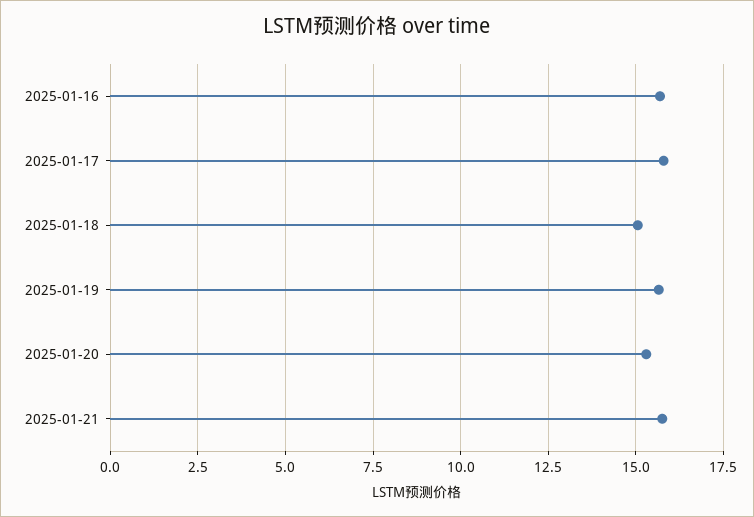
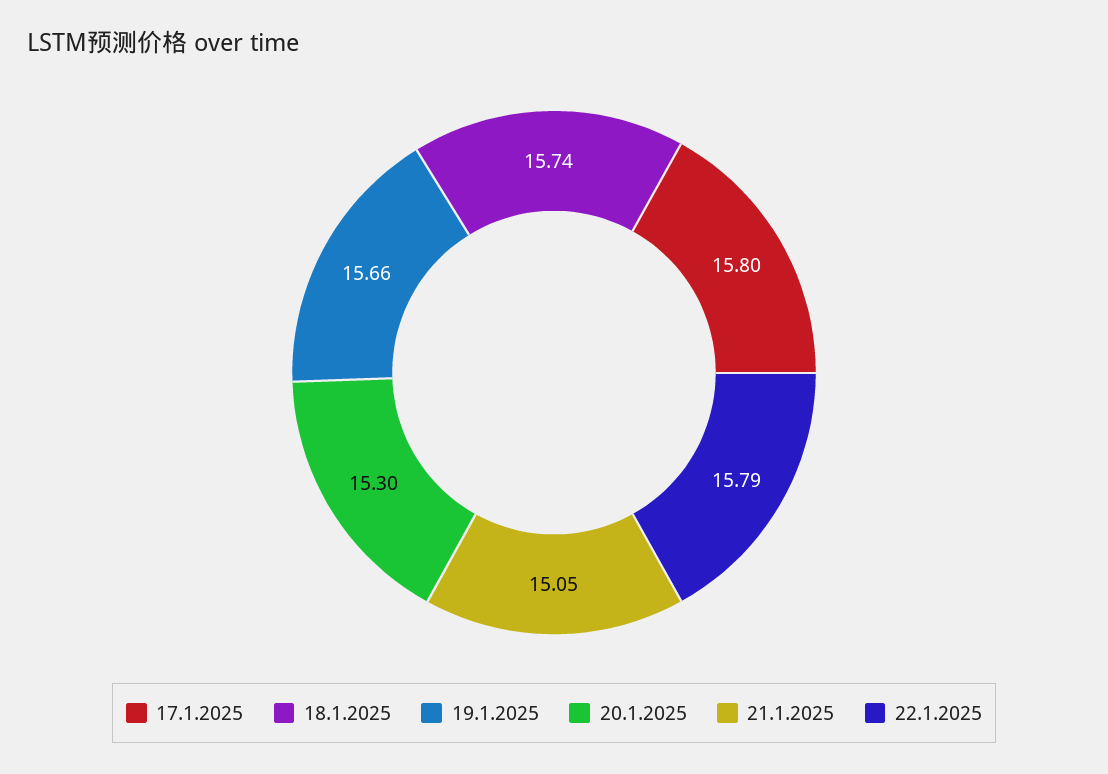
2025-01-16: 15.75 -> none
2025-01-18: 15 -> 15.74
2025-01-21: 15.75 -> 15.05
22.1.2025: none -> 15.79

